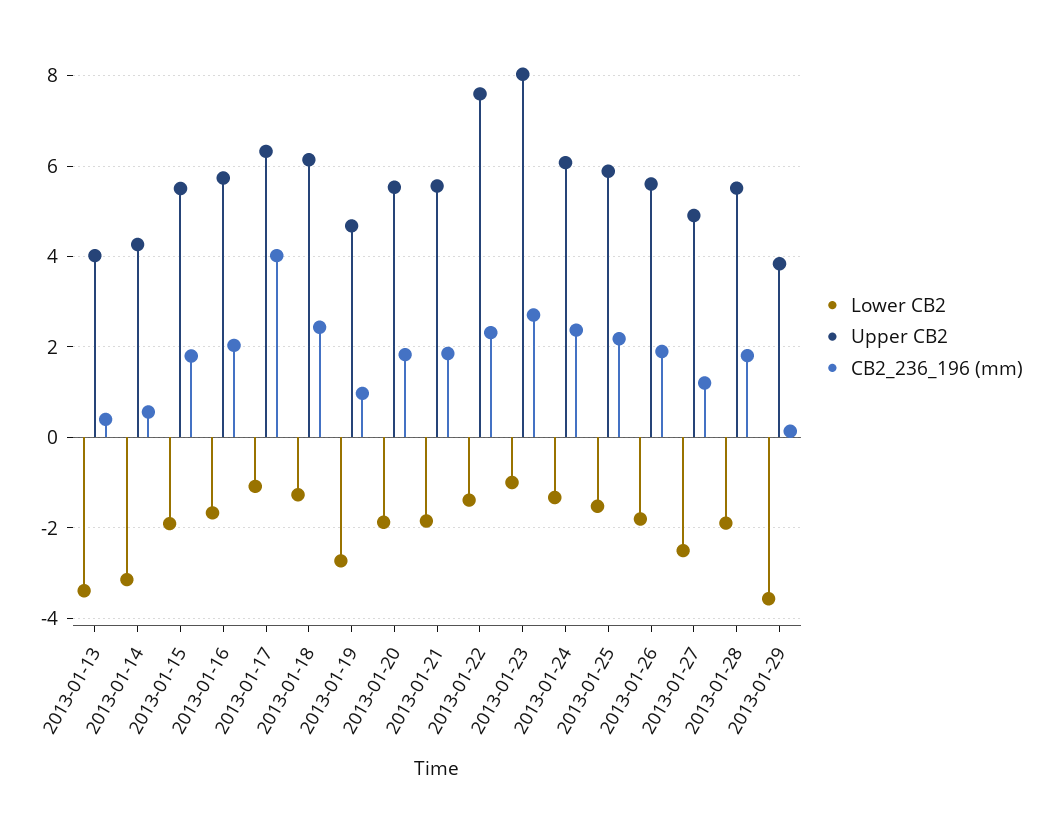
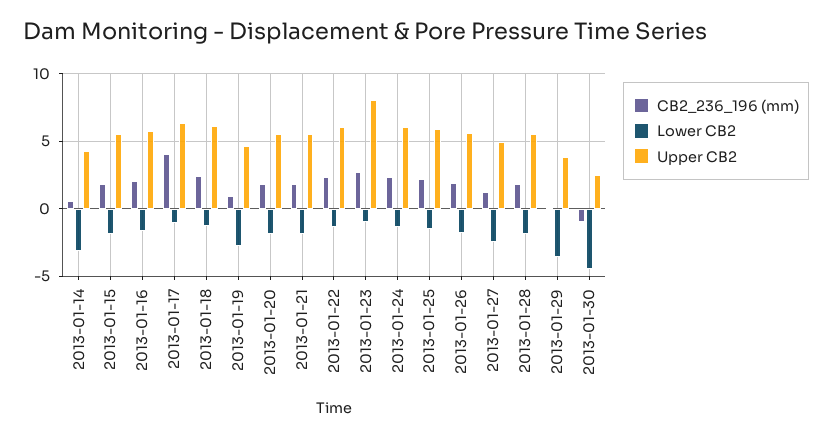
Lower CB2, 2013-01-13: -3.4 -> none
Upper CB2, 2013-01-13: 4 -> none
CB2_236_196 (mm), 2013-01-13: 0.4 -> none
Upper CB2, 2013-01-22: 7.6 -> 6
CB2_236_196 (mm), 2013-01-30: none -> -1
Lower CB2, 2013-01-30: none -> -4.5
Upper CB2, 2013-01-30: none -> 2.5

